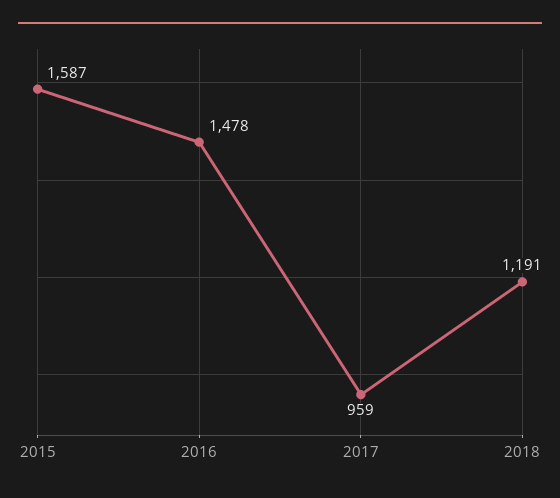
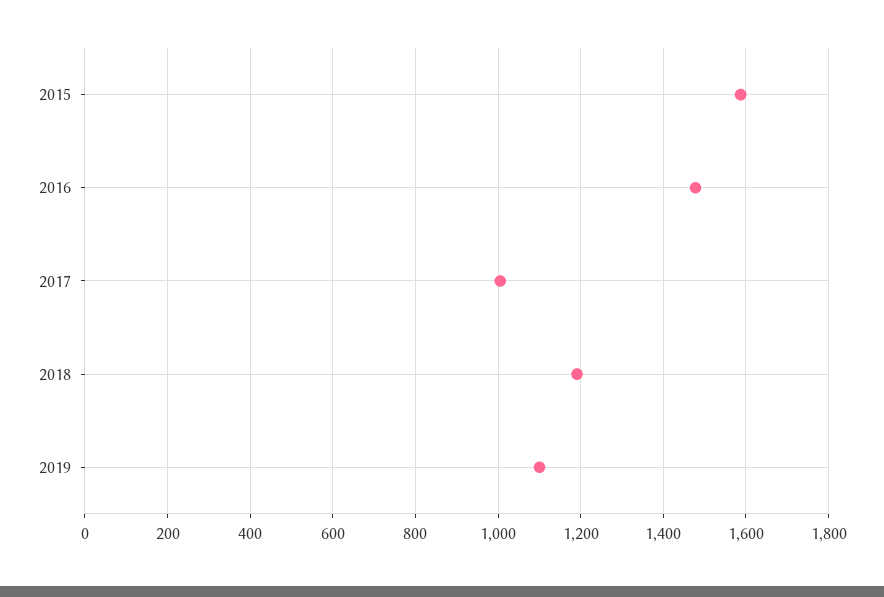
2017: 959 -> 1000
2019: none -> 1100

